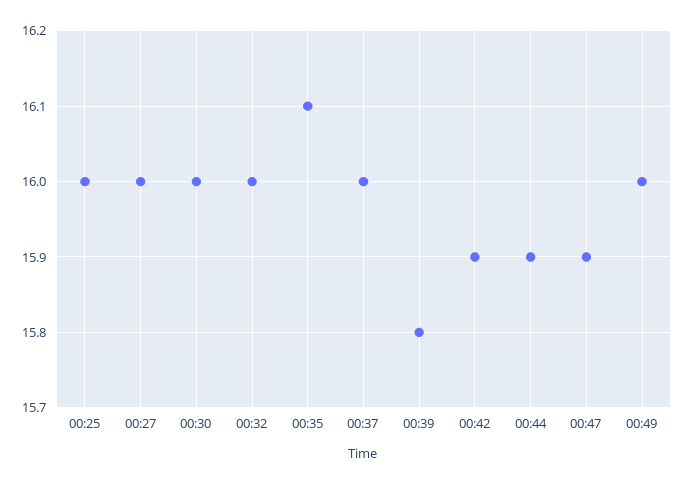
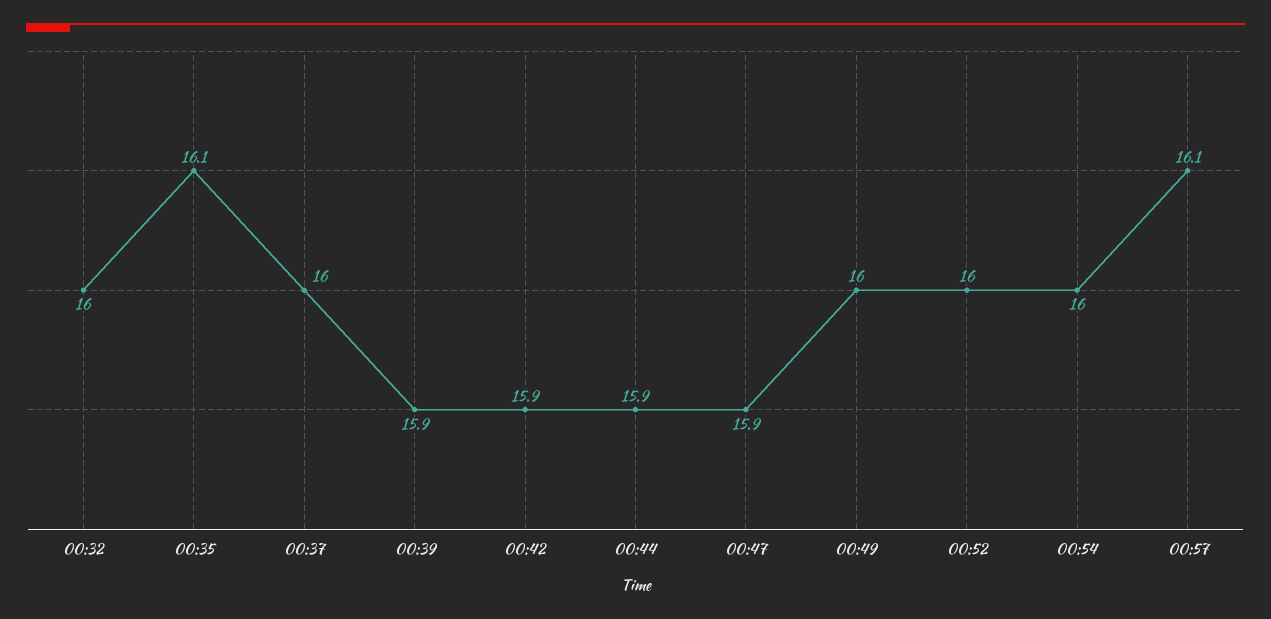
00:25: 16 -> none
00:27: 16 -> none
00:30: 16 -> none
00:39: 15.8 -> 15.9
00:52: none -> 16
00:54: none -> 16
00:57: none -> 16.1

